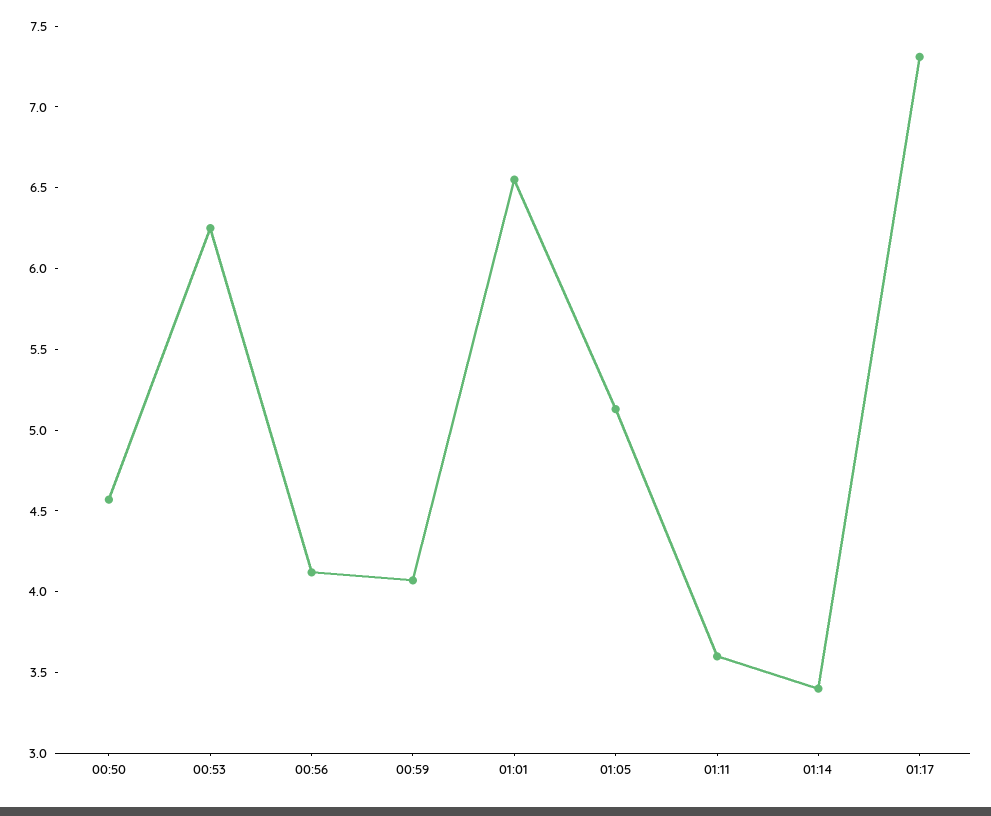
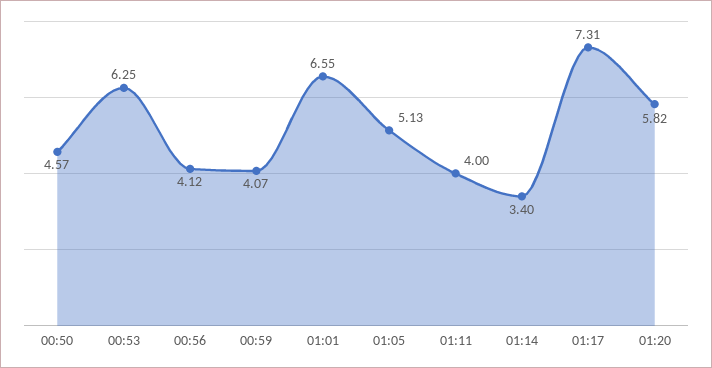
01:11: 3.6 -> 4
01:20: none -> 5.82

